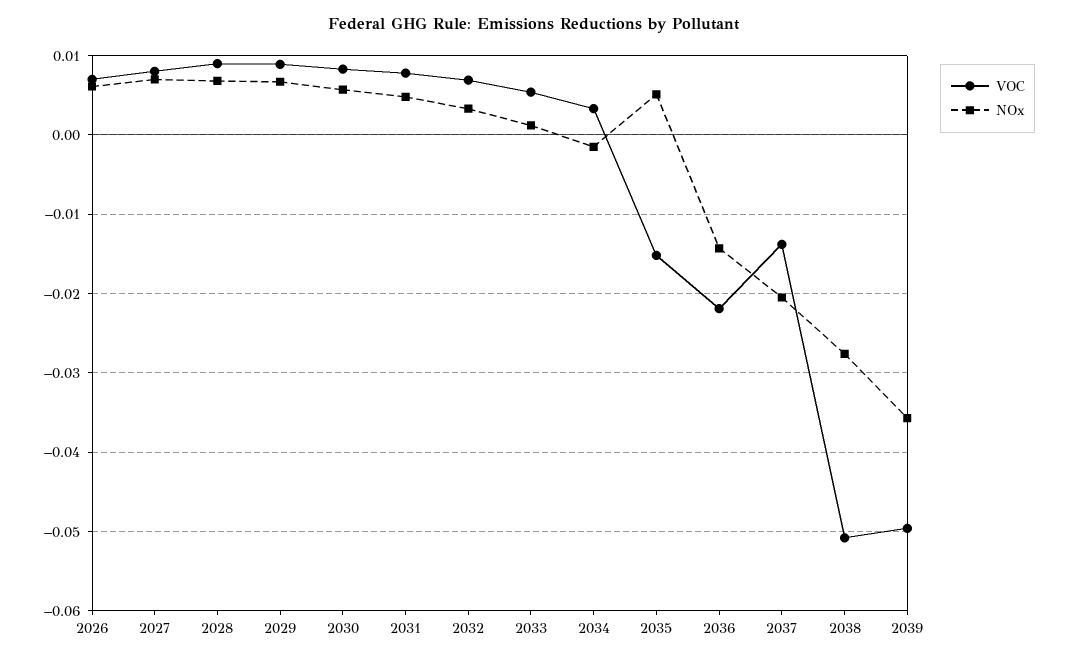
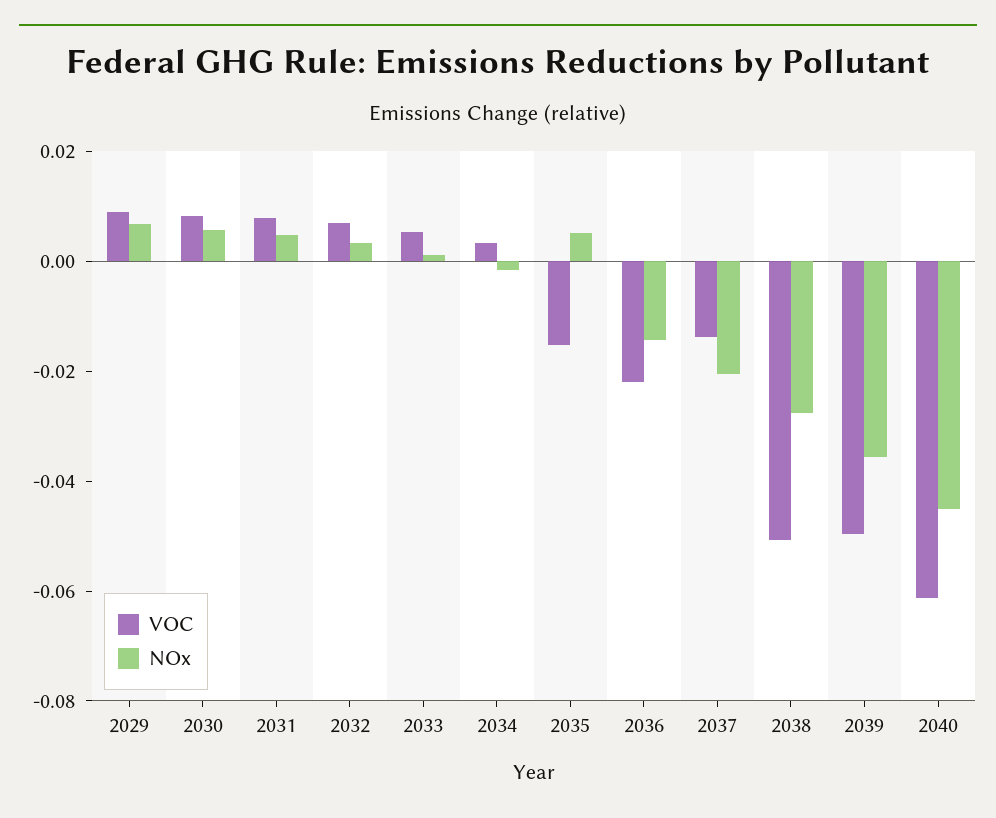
VOC, 2026: 0.007 -> none
NOx, 2026: 0.006 -> none
VOC, 2027: 0.008 -> none
NOx, 2027: 0.007 -> none
VOC, 2028: 0.009 -> none
NOx, 2028: 0.007 -> none
VOC, 2040: none -> -0.06
NOx, 2040: none -> -0.045

